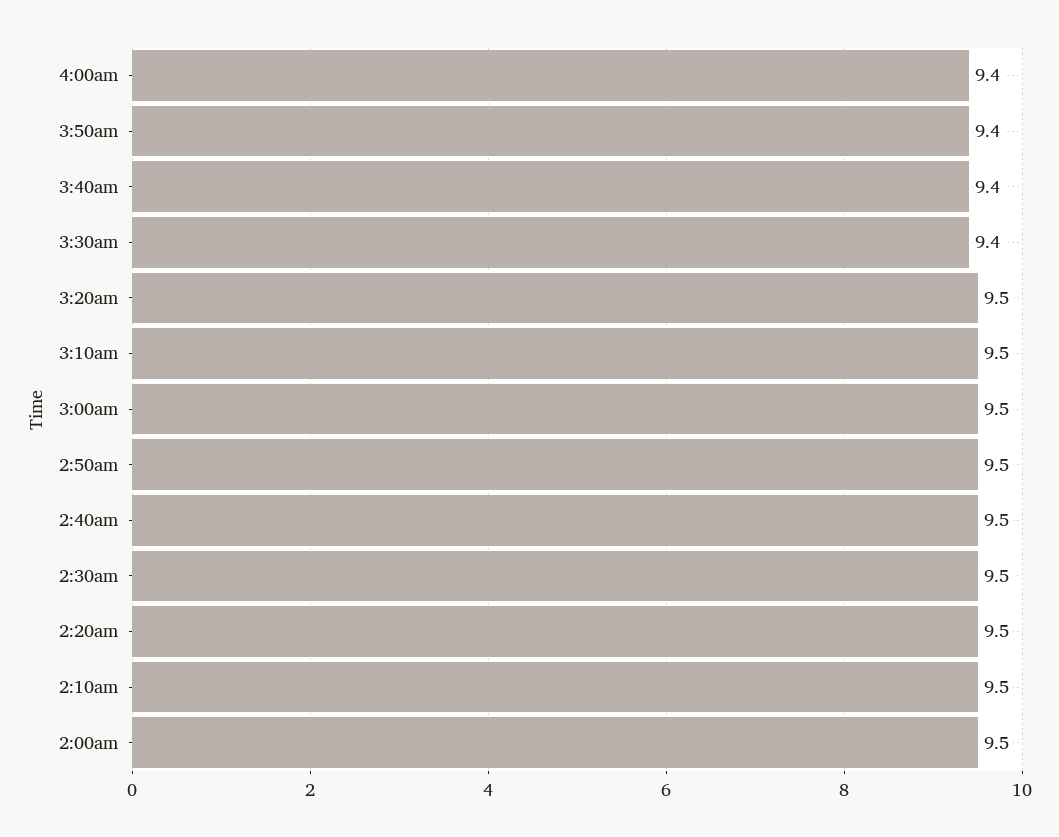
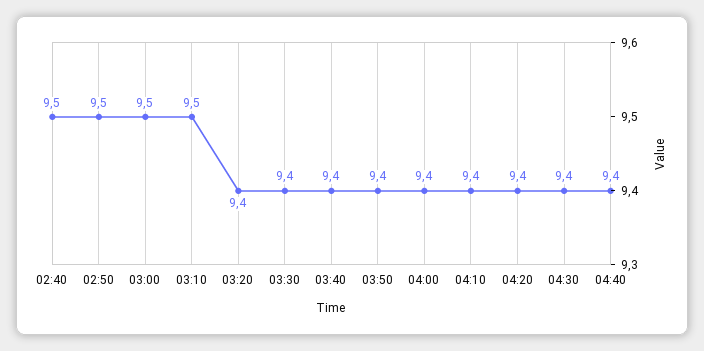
3:20am: 9.5 -> 9.4
2:30am: 9.5 -> none
2:20am: 9.5 -> none
2:10am: 9.5 -> none
2:00am: 9.5 -> none
04:10: none -> 9.4
04:20: none -> 9.4
04:30: none -> 9.4
04:40: none -> 9.4

